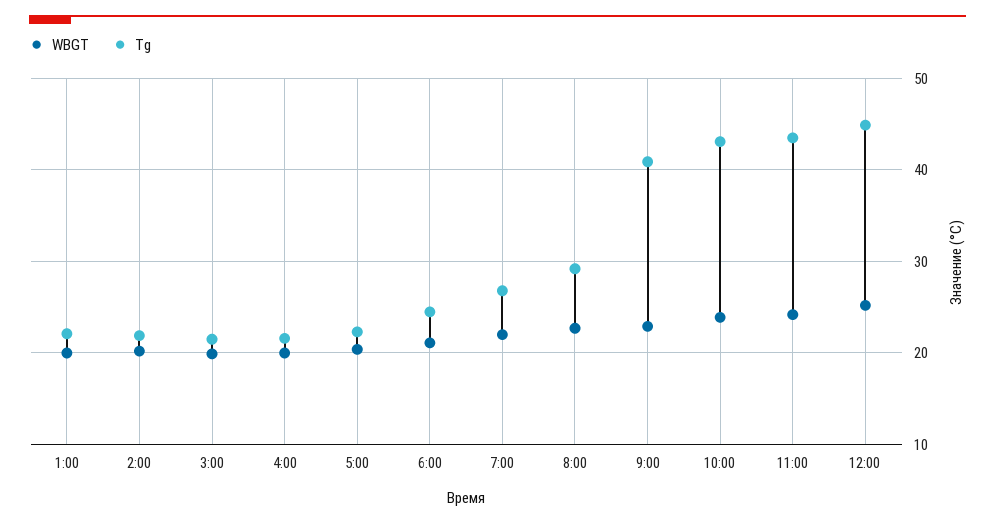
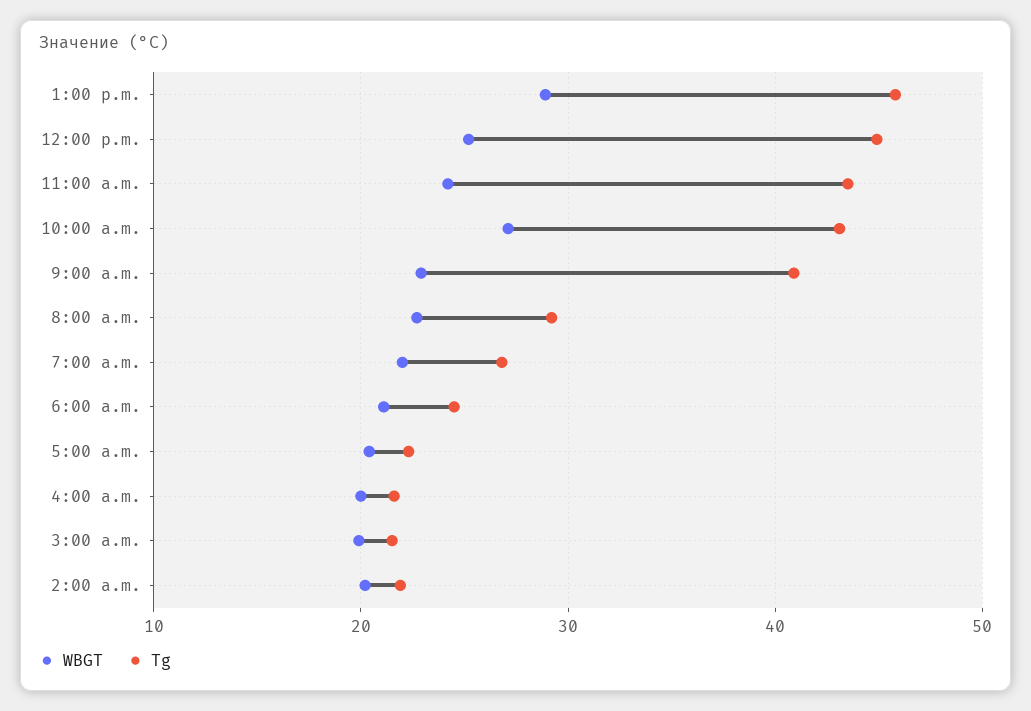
WBGT, 1:00: 20 -> none
Tg, 1:00: 22 -> none
WBGT, 10:00: 24 -> 27
WBGT, 1:00 p.m.: none -> 29
Tg, 1:00 p.m.: none -> 46

